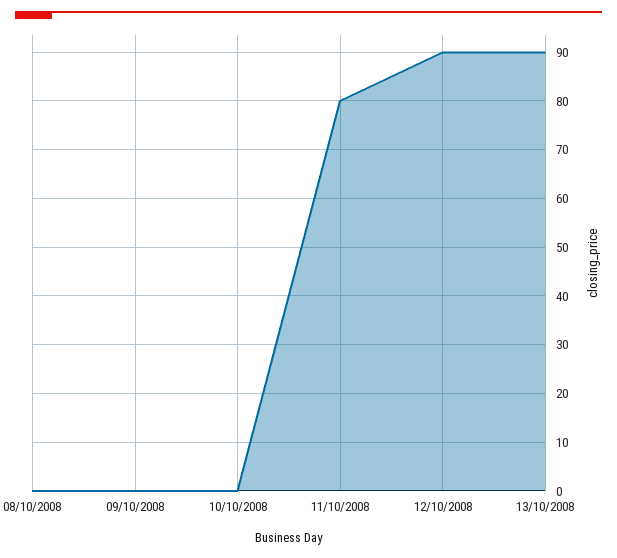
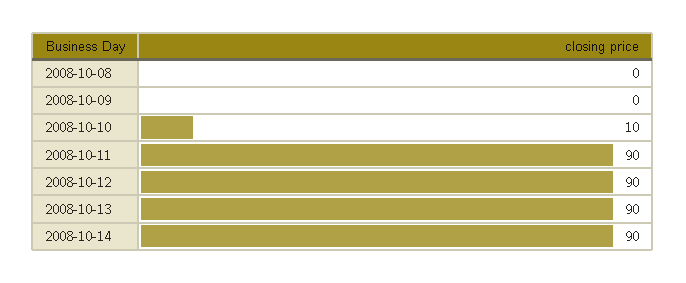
10/10/2008: 0 -> 10
11/10/2008: 80 -> 90
2008-10-14: none -> 90

